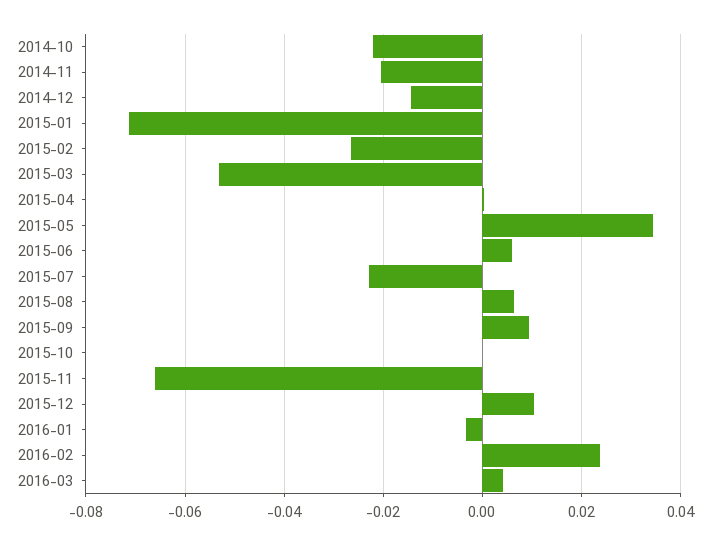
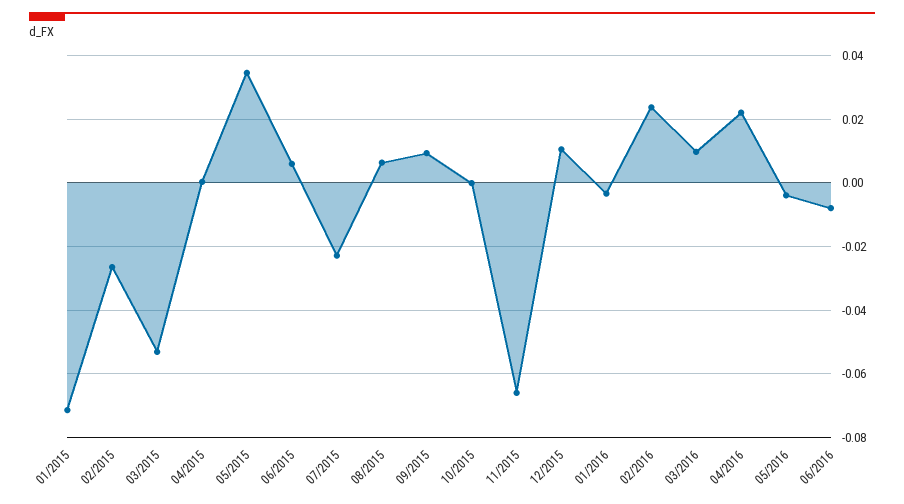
2014-10: -0.022 -> none
2014-11: -0.02 -> none
2014-12: -0.014 -> none
2016-03: 0.004 -> 0.01
04/2016: none -> 0.022
05/2016: none -> -0.004
06/2016: none -> -0.008

